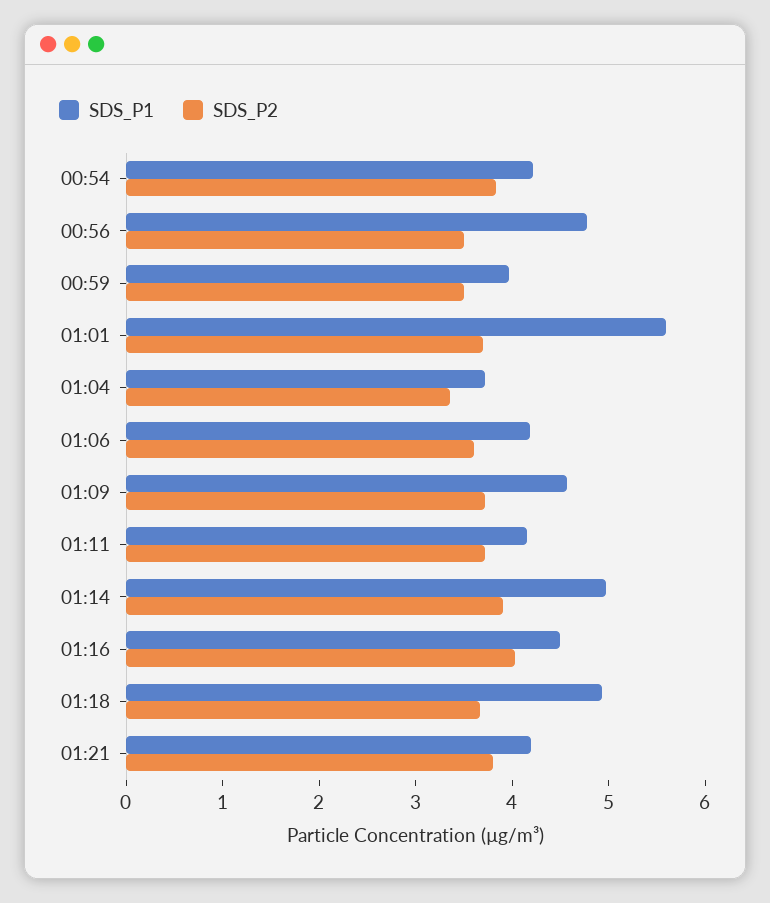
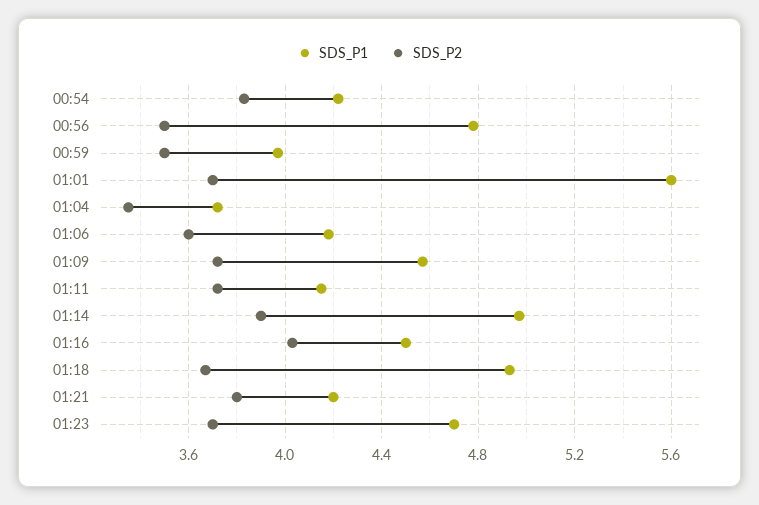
SDS_P1, 01:23: none -> 4.7
SDS_P2, 01:23: none -> 3.7

